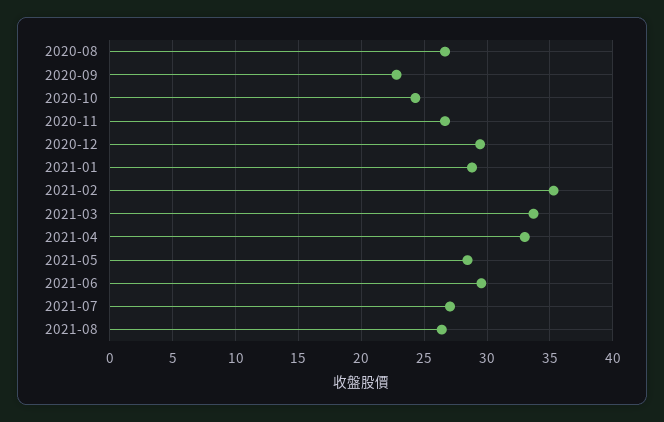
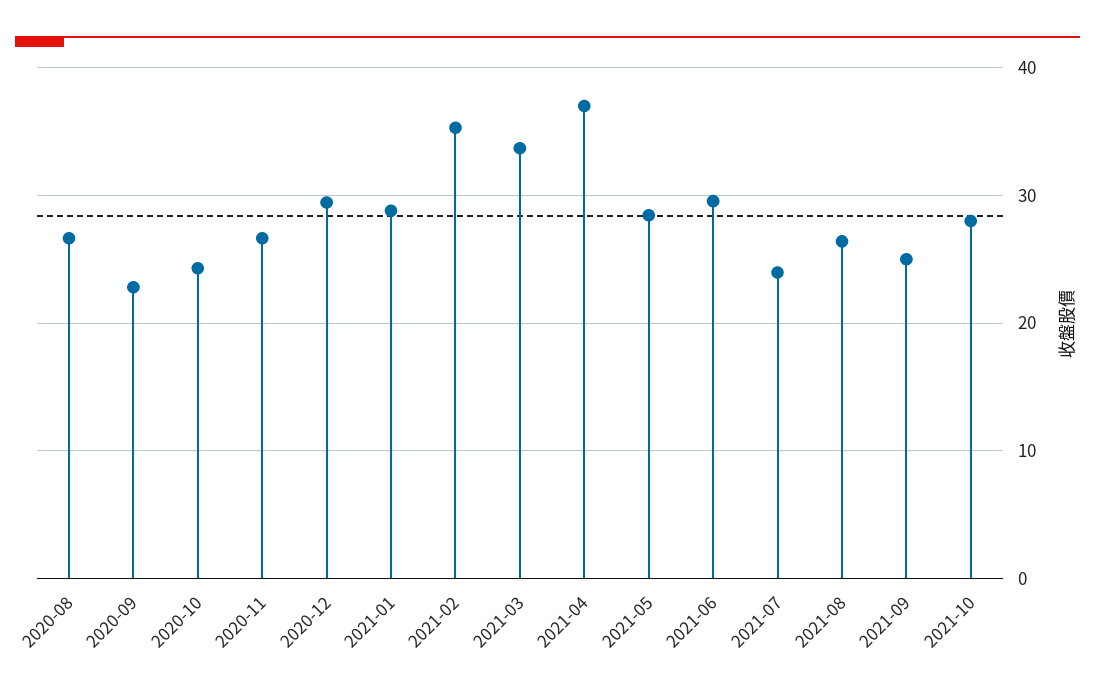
2021-04: 33 -> 37
2021-07: 27 -> 24
2021-09: none -> 25
2021-10: none -> 28

